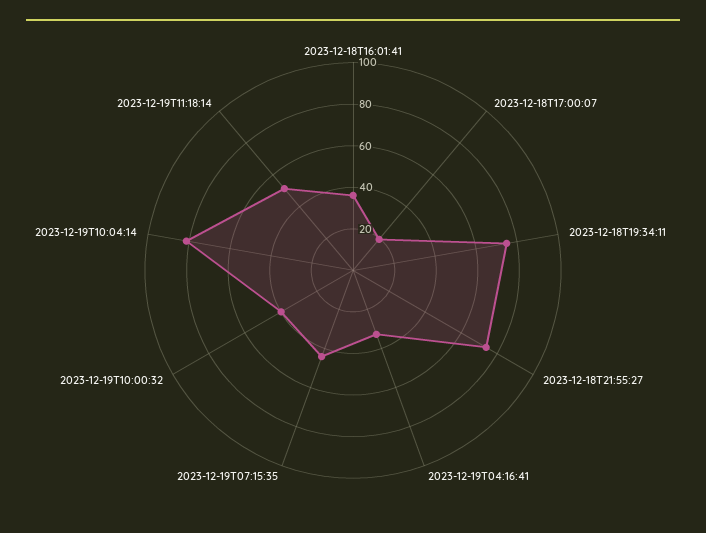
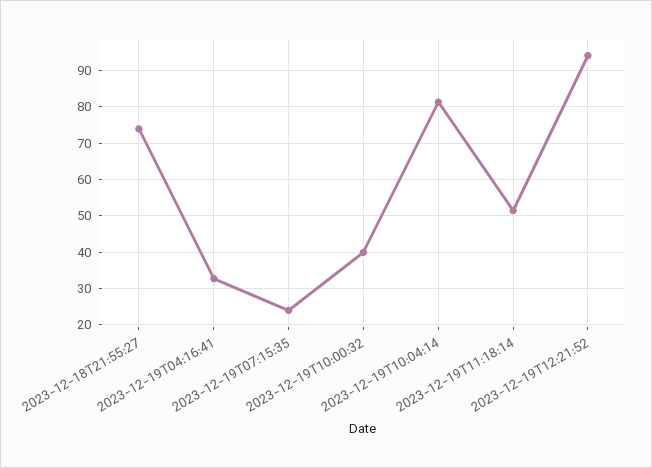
2023-12-18T16:01:41: 35 -> none
2023-12-18T17:00:07: 20 -> none
2023-12-18T19:34:11: 75 -> none
2023-12-19T07:15:35: 45 -> 24
2023-12-19T12:21:52: none -> 94

